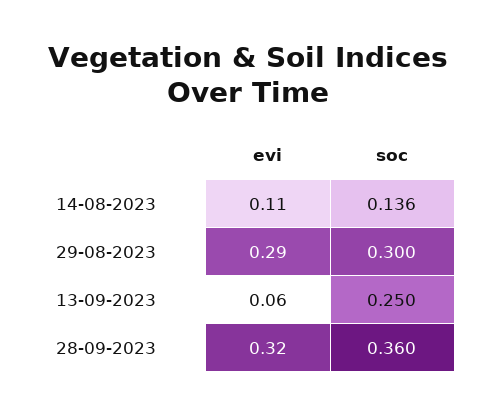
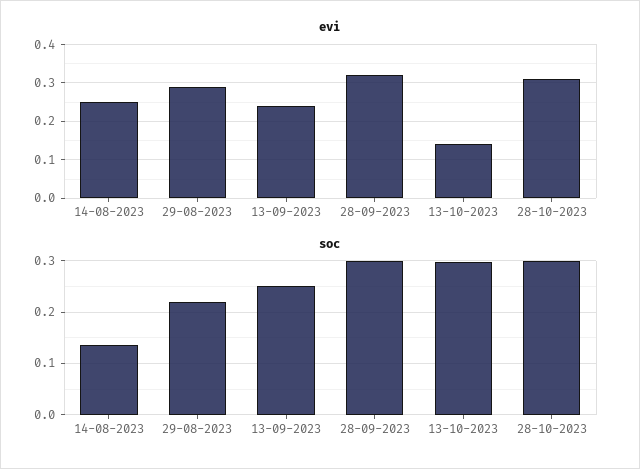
evi, 14-08-2023: 0.11 -> 0.25
soc, 29-08-2023: 0.3 -> 0.22
evi, 13-09-2023: 0.06 -> 0.25
soc, 28-09-2023: 0.36 -> 0.3
evi, 13-10-2023: none -> 0.15
evi, 28-10-2023: none -> 0.3
soc, 13-10-2023: none -> 0.3
soc, 28-10-2023: none -> 0.3

